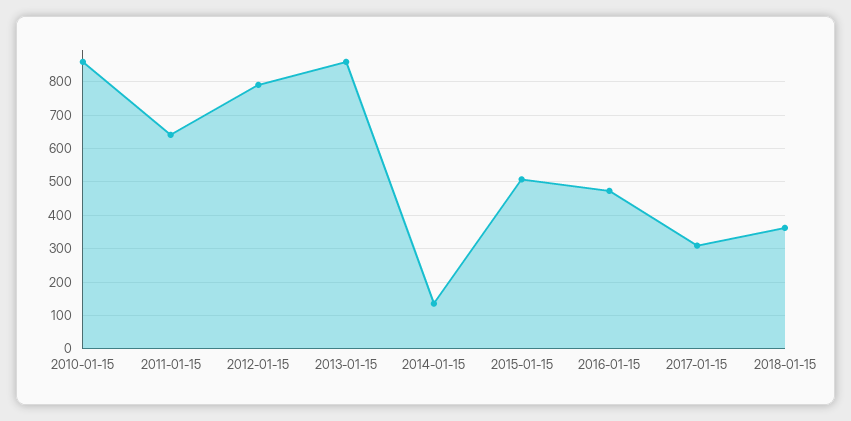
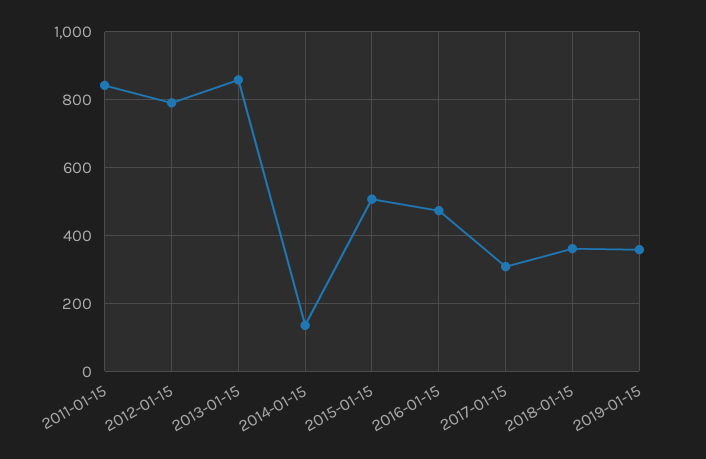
2010-01-15: 860 -> none
2011-01-15: 640 -> 840
2019-01-15: none -> 360

